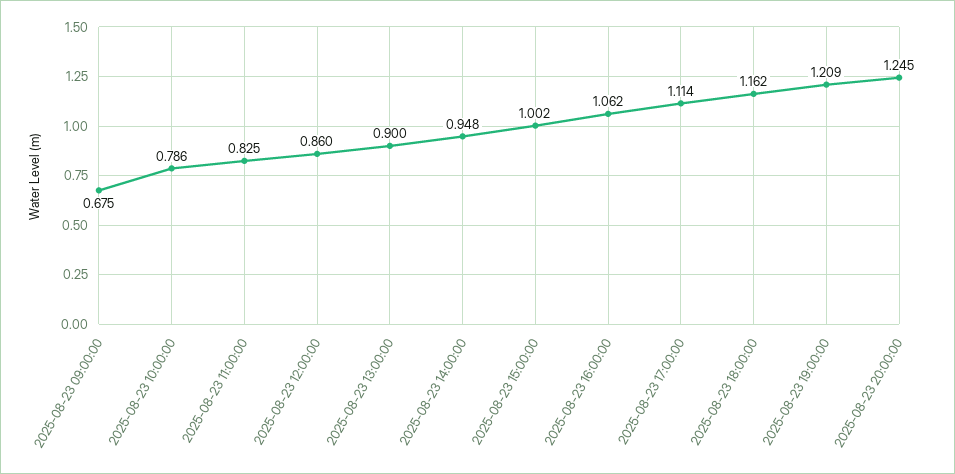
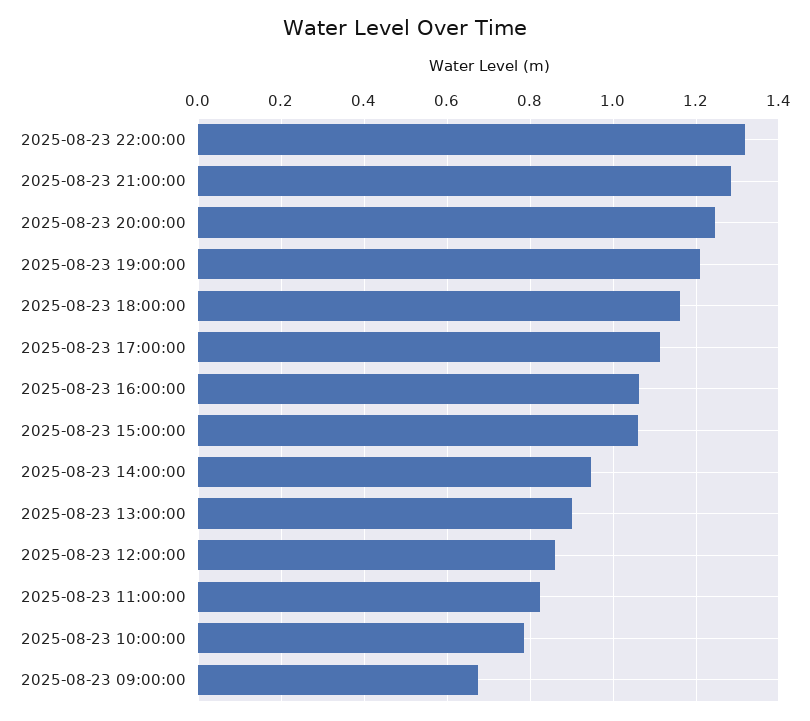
2025-08-23 15:00:00: 1.002 -> 1.06
2025-08-23 22:00:00: none -> 1.32
2025-08-23 21:00:00: none -> 1.28

